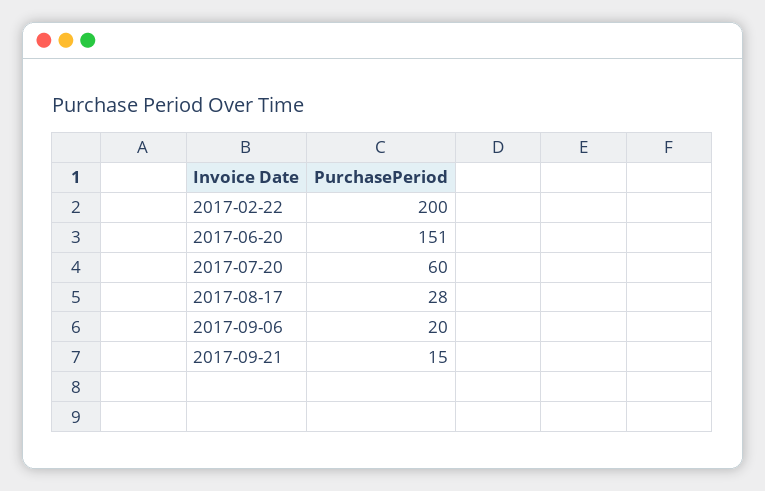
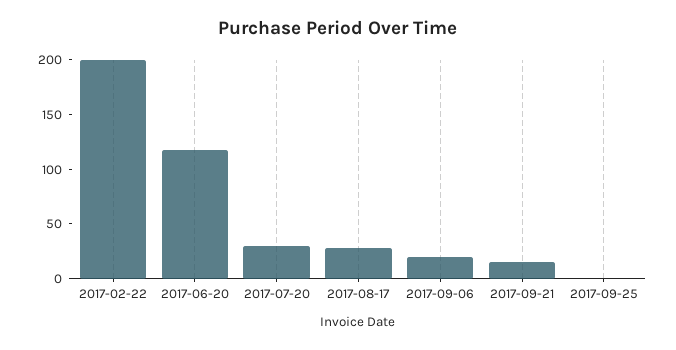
2017-06-20: 151 -> 120
2017-07-20: 60 -> 30
2017-09-25: none -> 0

